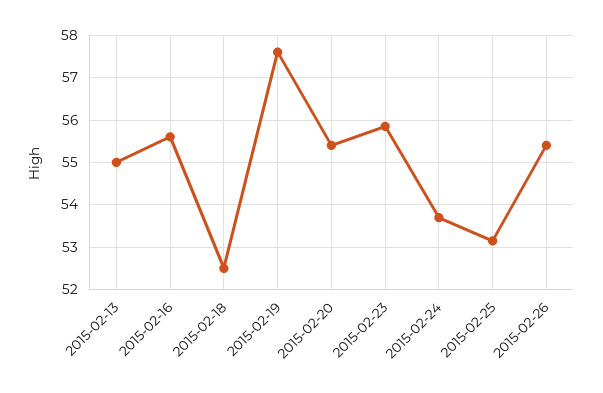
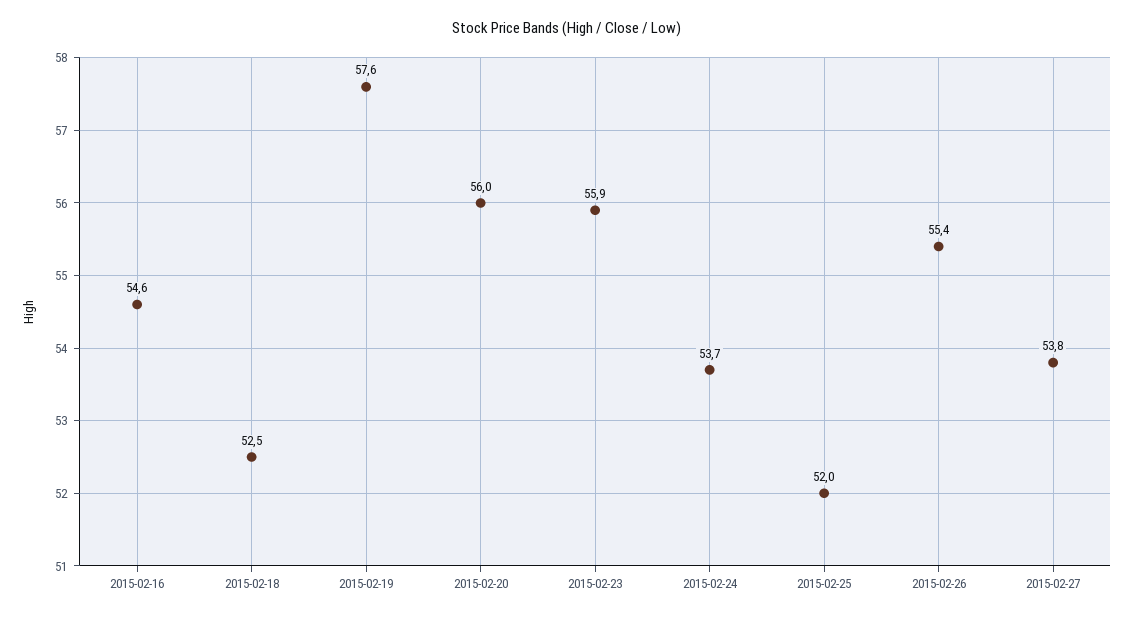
2015-02-13: 55 -> none
2015-02-16: 55.6 -> 54.6
2015-02-20: 55.4 -> 56
2015-02-25: 53.2 -> 52
2015-02-27: none -> 53.8

